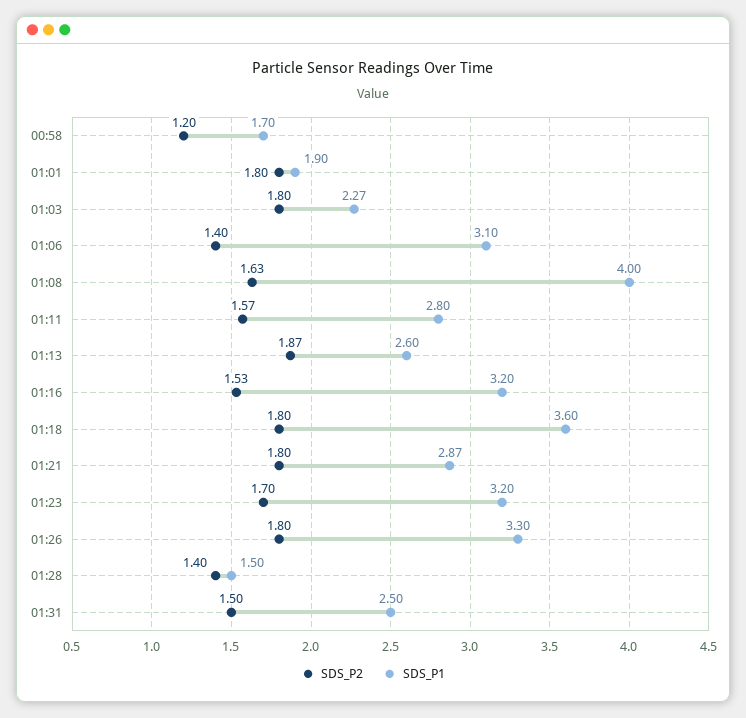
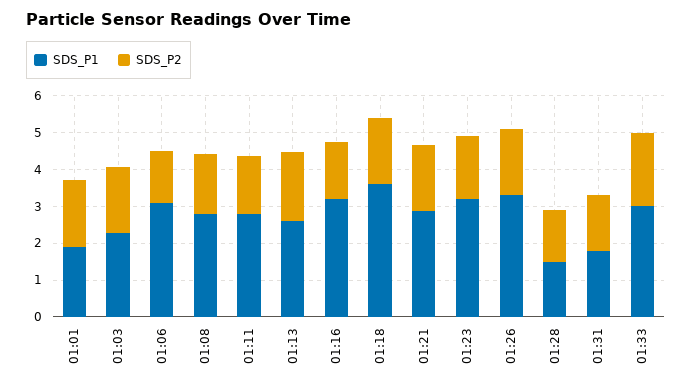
SDS_P2, 00:58: 1.2 -> none
SDS_P1, 00:58: 1.7 -> none
SDS_P1, 01:08: 4 -> 2.75
SDS_P1, 01:31: 2.5 -> 1.75
SDS_P1, 01:33: none -> 3
SDS_P2, 01:33: none -> 2

